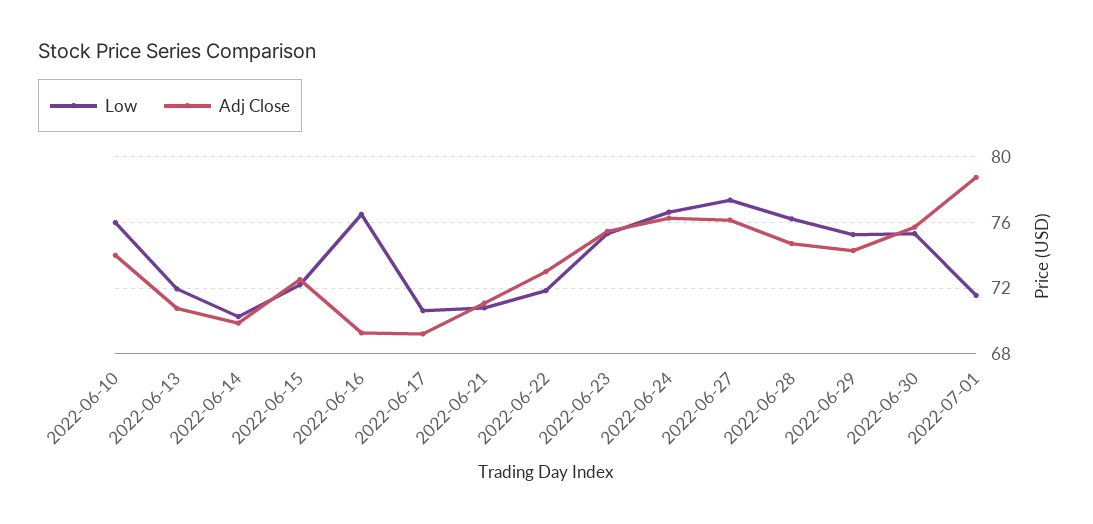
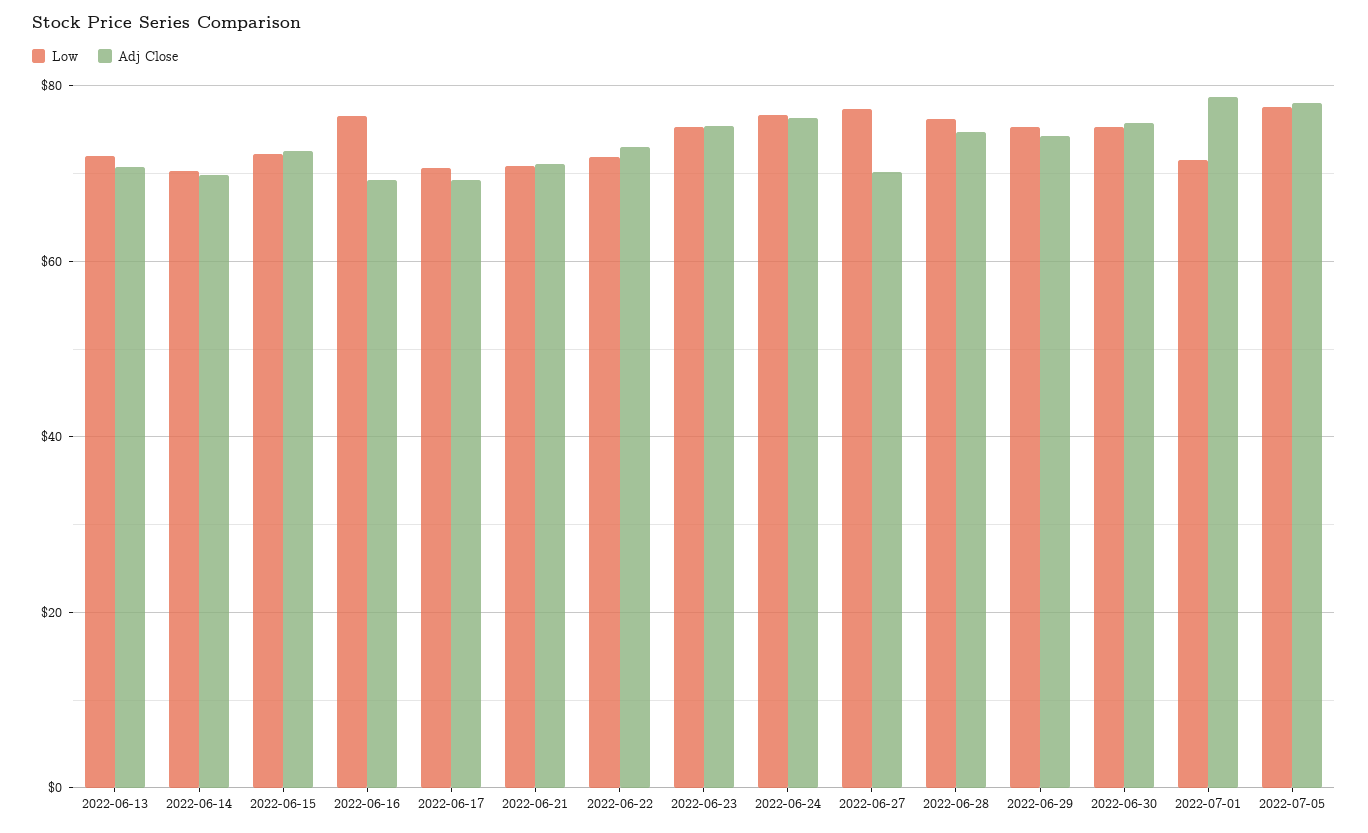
Low, 2022-06-10: 76 -> none
Adj Close, 2022-06-10: 74 -> none
Adj Close, 2022-06-27: 76 -> 70
Low, 2022-07-05: none -> 78
Adj Close, 2022-07-05: none -> 78

